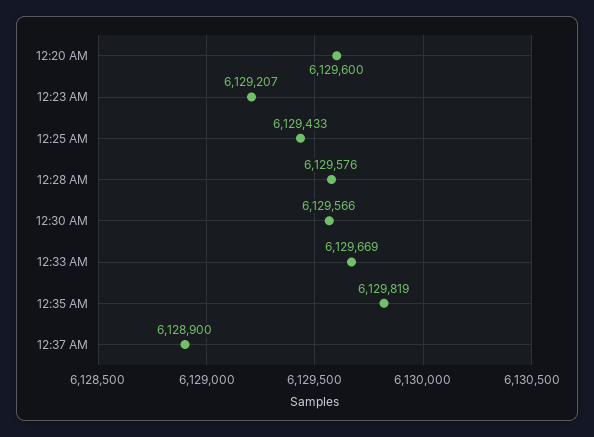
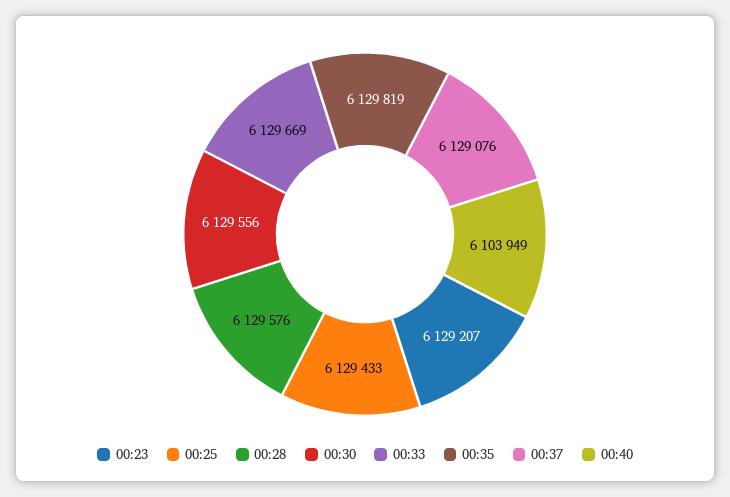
12:20 AM: 6129600 -> none
12:30 AM: 6129566 -> 6129556
12:37 AM: 6128900 -> 6129076
00:40: none -> 6103949

